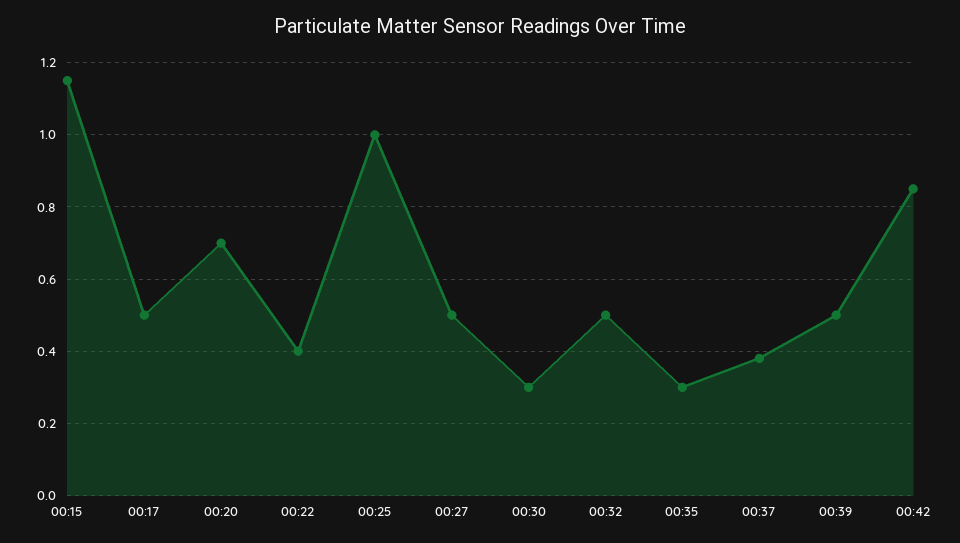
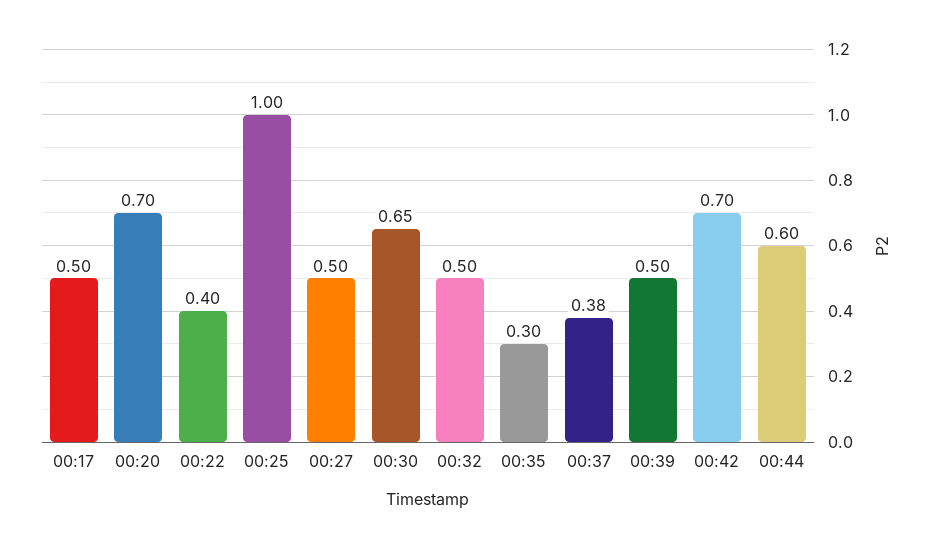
00:15: 1.15 -> none
00:30: 0.3 -> 0.65
00:42: 0.85 -> 0.7
00:44: none -> 0.6

